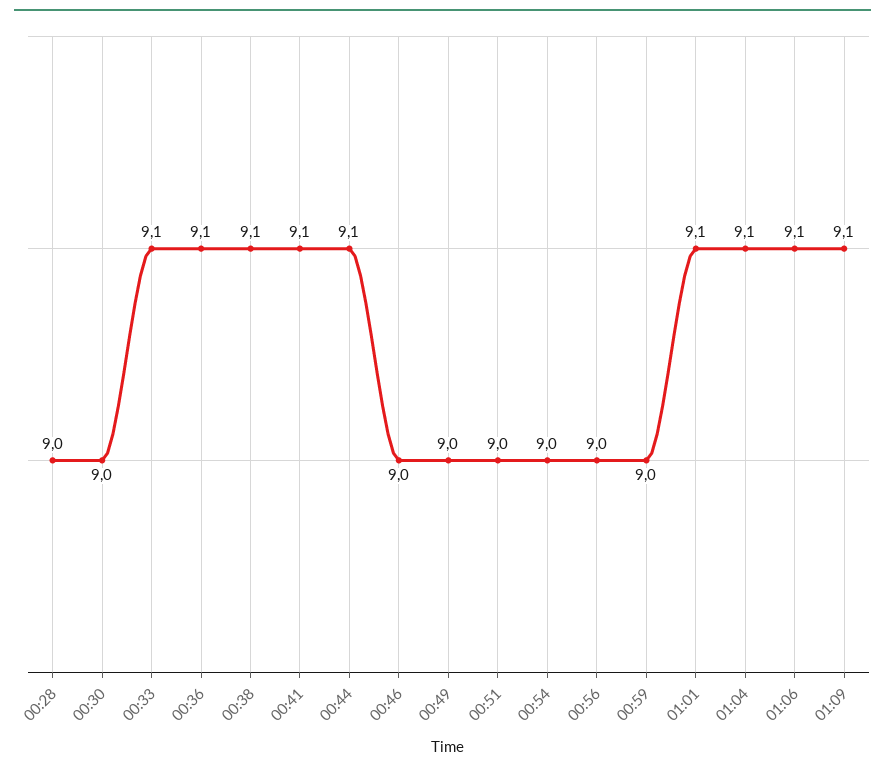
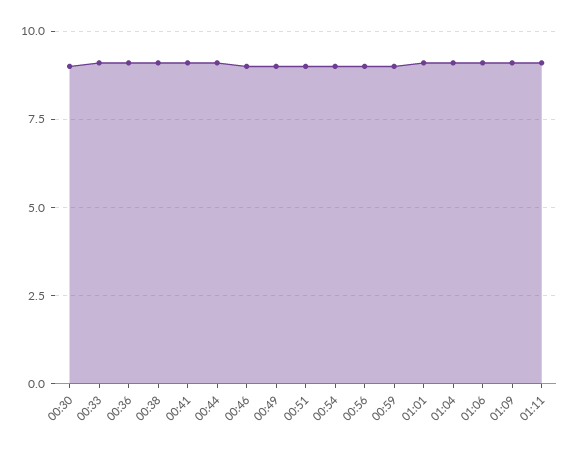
00:28: 9 -> none
01:11: none -> 9

